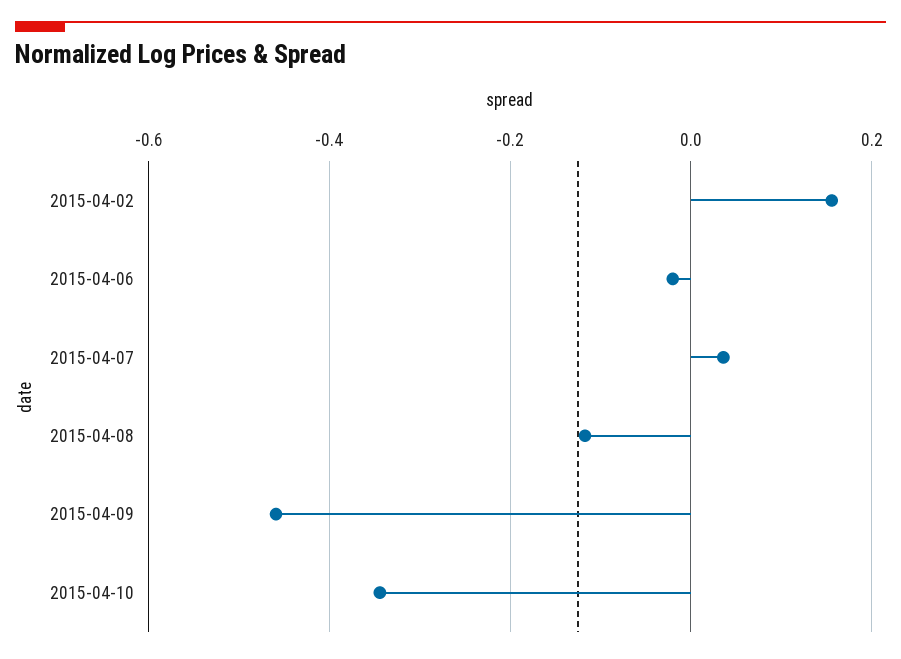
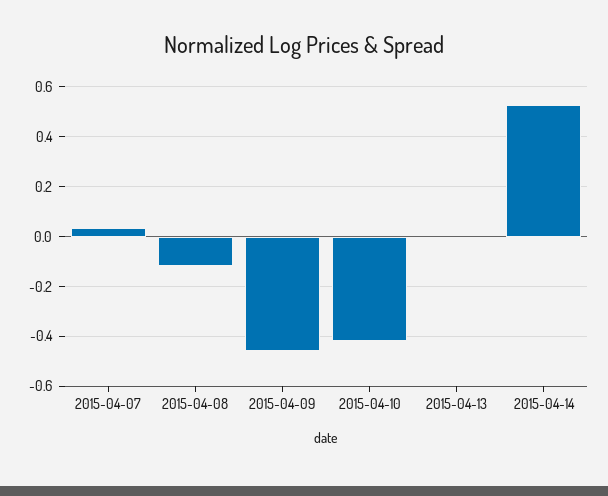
2015-04-02: 0.16 -> none
2015-04-06: -0.02 -> none
2015-04-10: -0.34 -> -0.425
2015-04-13: none -> 0
2015-04-14: none -> 0.525

